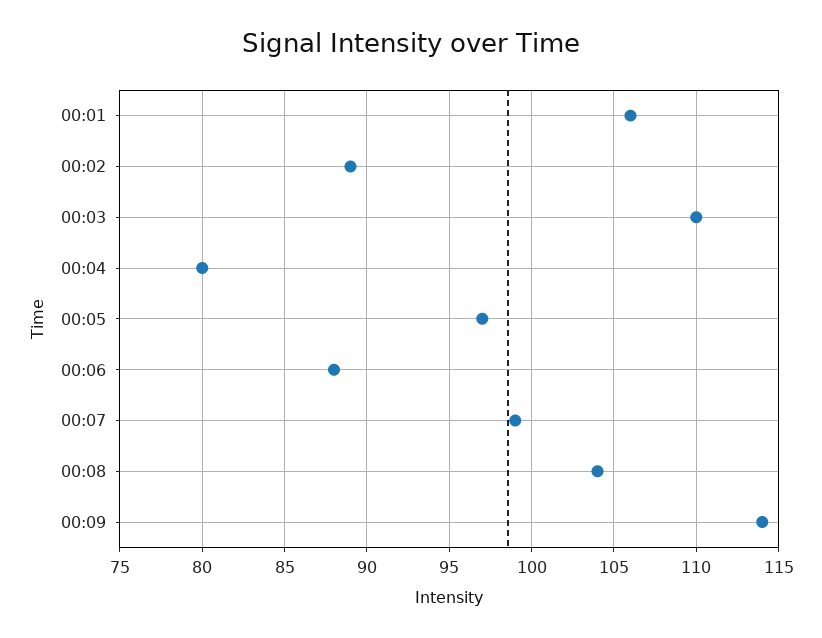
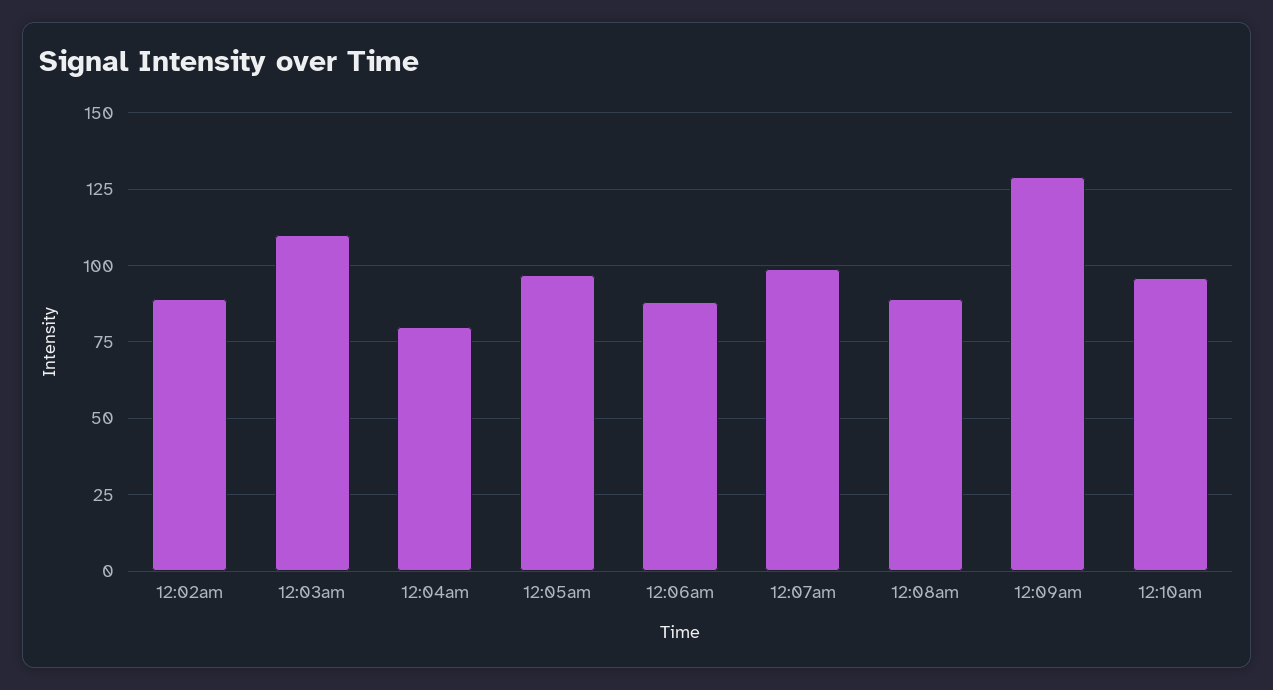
00:01: 106 -> none
00:08: 104 -> 90
00:09: 114 -> 130
12:10am: none -> 95

